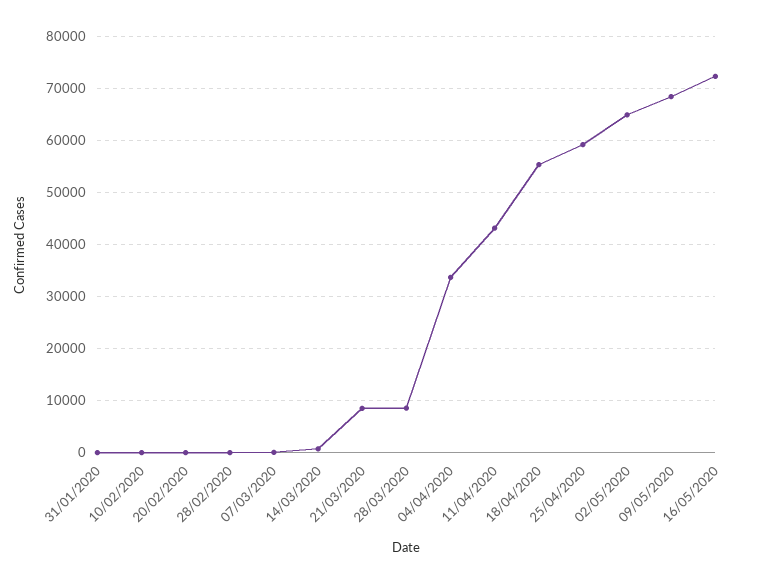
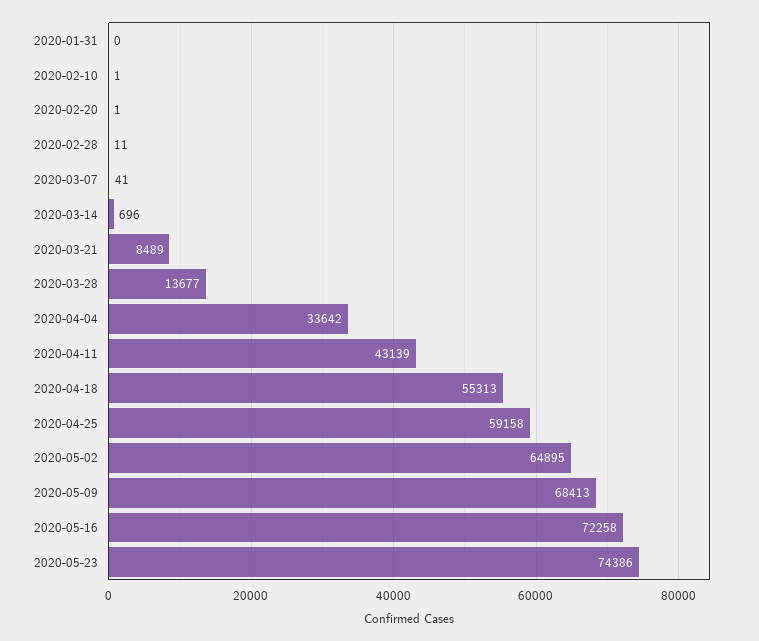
28/03/2020: 8000 -> 13677
2020-05-23: none -> 74386

